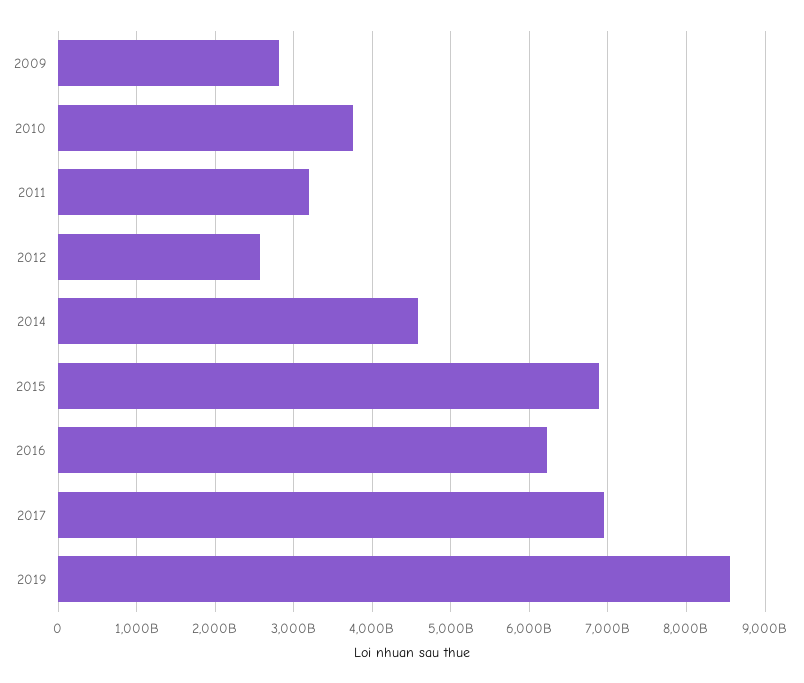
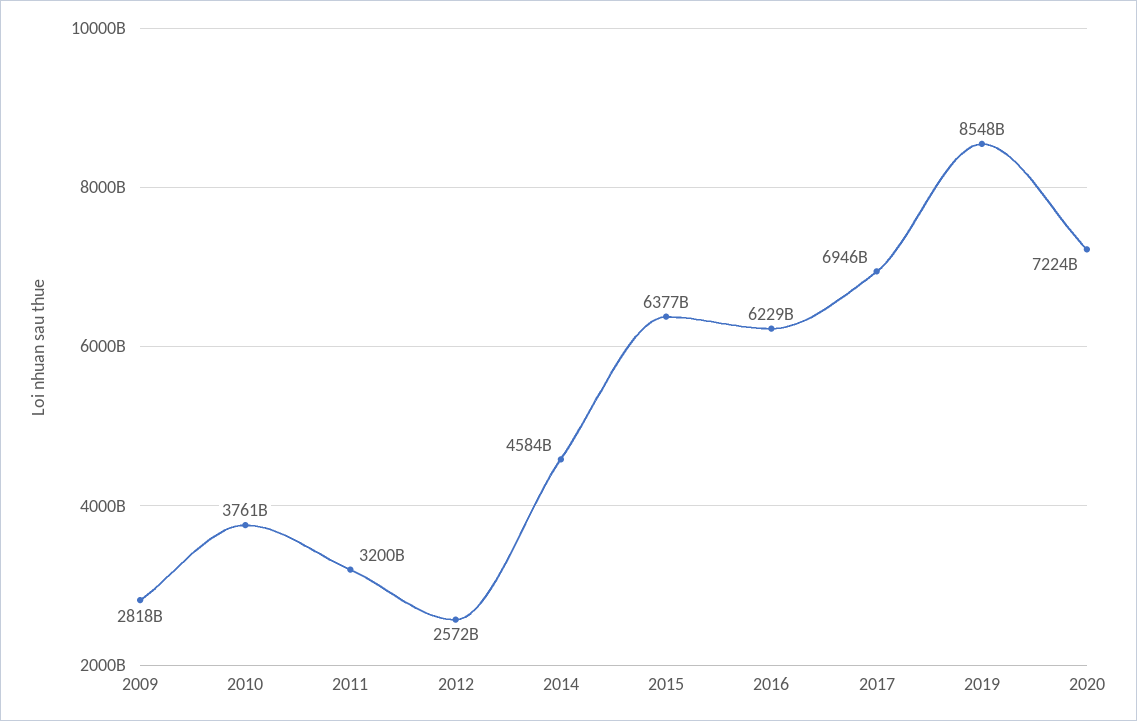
2015: 6900000000000 -> 6377000000000
2020: none -> 7224000000000

